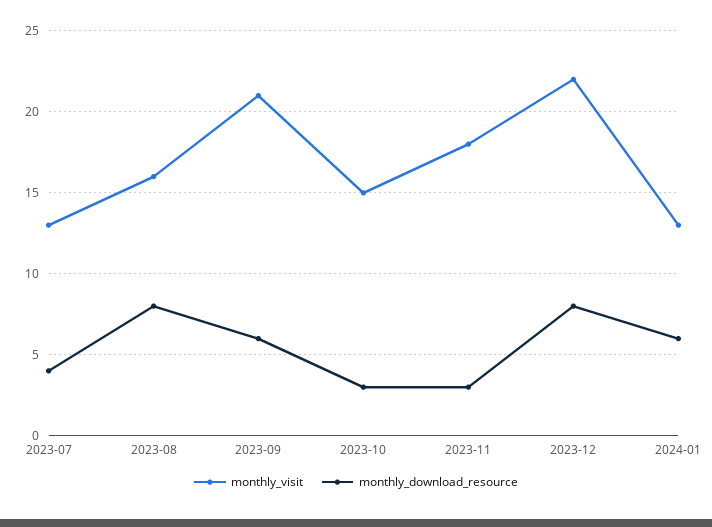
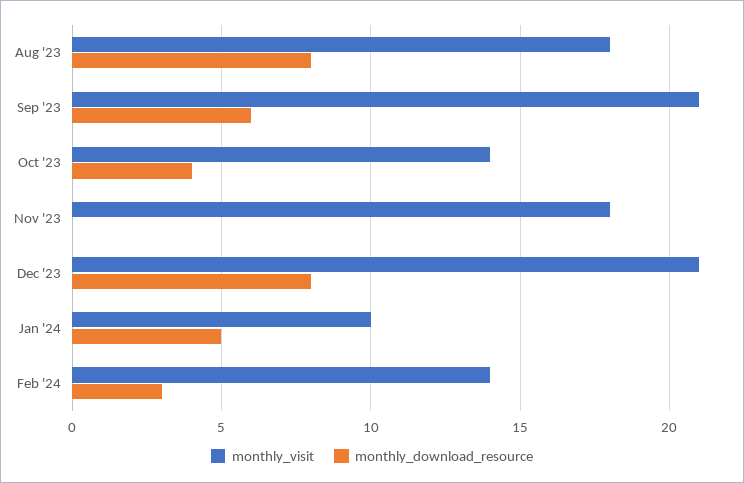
monthly_visit, 2023-07: 13 -> none
monthly_download_resource, 2023-07: 4 -> none
monthly_visit, 2023-08: 16 -> 18
monthly_visit, 2023-10: 15 -> 14
monthly_download_resource, 2023-10: 3 -> 4
monthly_download_resource, 2023-11: 3 -> 0
monthly_visit, 2023-12: 22 -> 21
monthly_visit, 2024-01: 13 -> 10
monthly_download_resource, 2024-01: 6 -> 5
monthly_visit, Feb '24: none -> 14
monthly_download_resource, Feb '24: none -> 3

